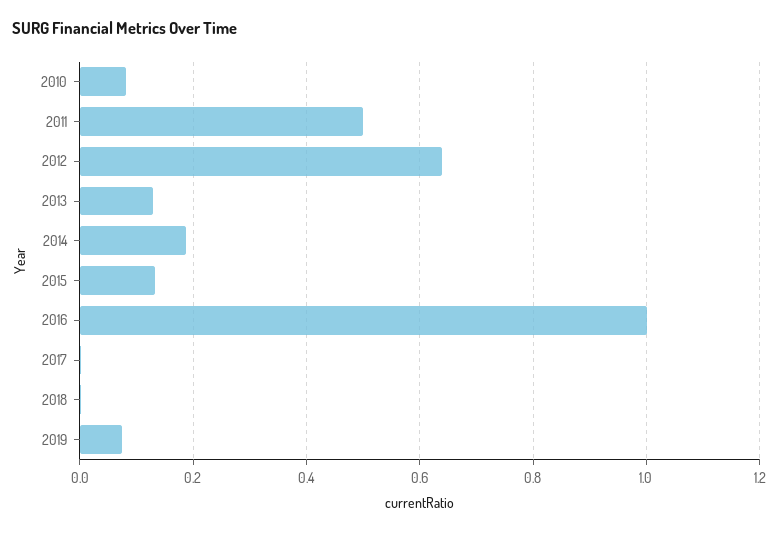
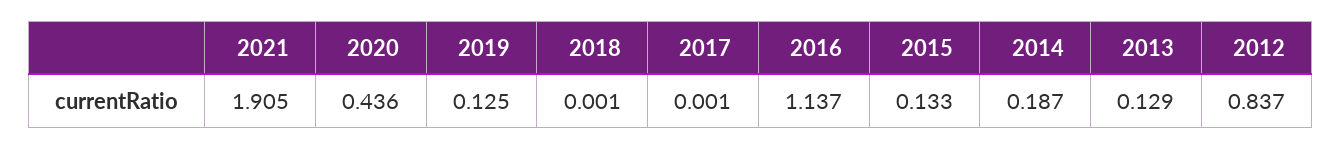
2010: 0.08 -> none
2011: 0.5 -> none
2012: 0.64 -> 0.837
2016: 1 -> 1.137
2019: 0.08 -> 0.125
2021: none -> 1.905
2020: none -> 0.436

